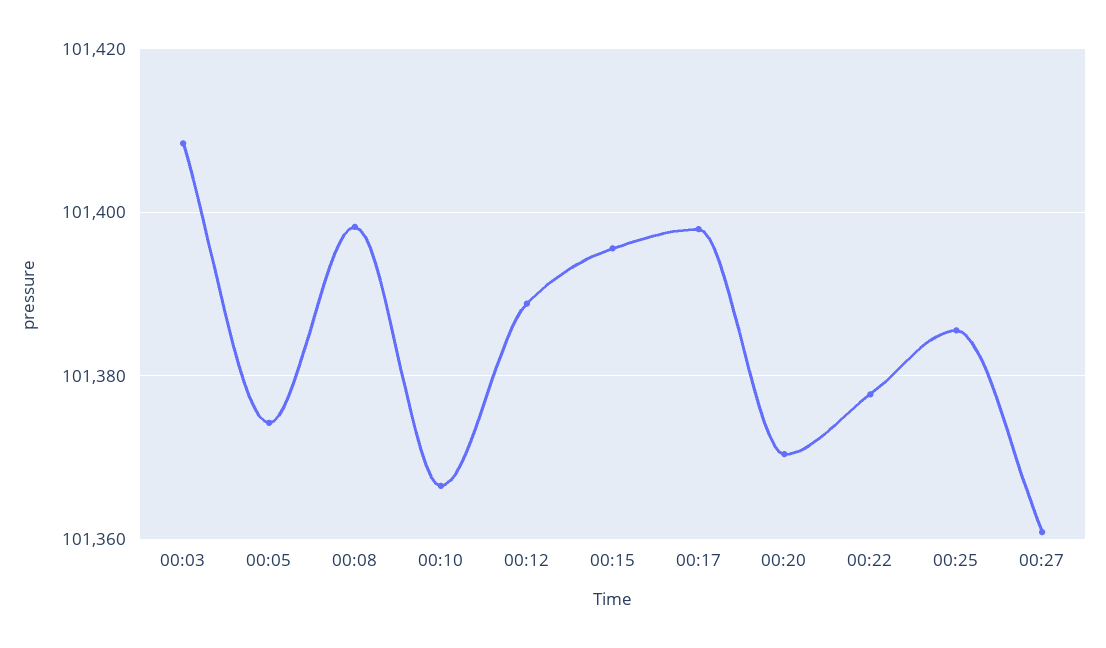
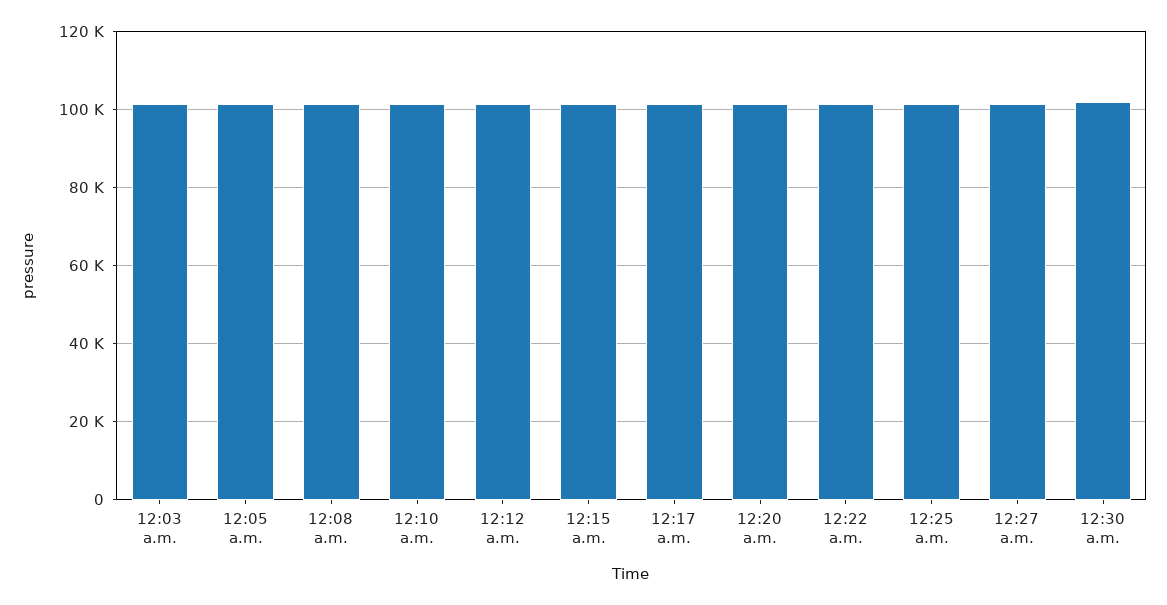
12:30 a.m.: none -> 102000

